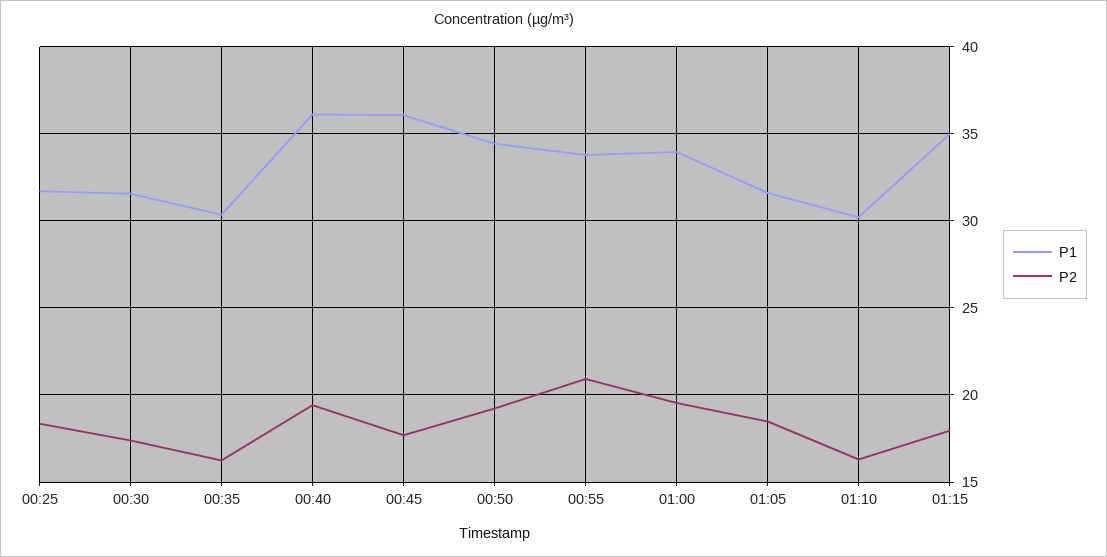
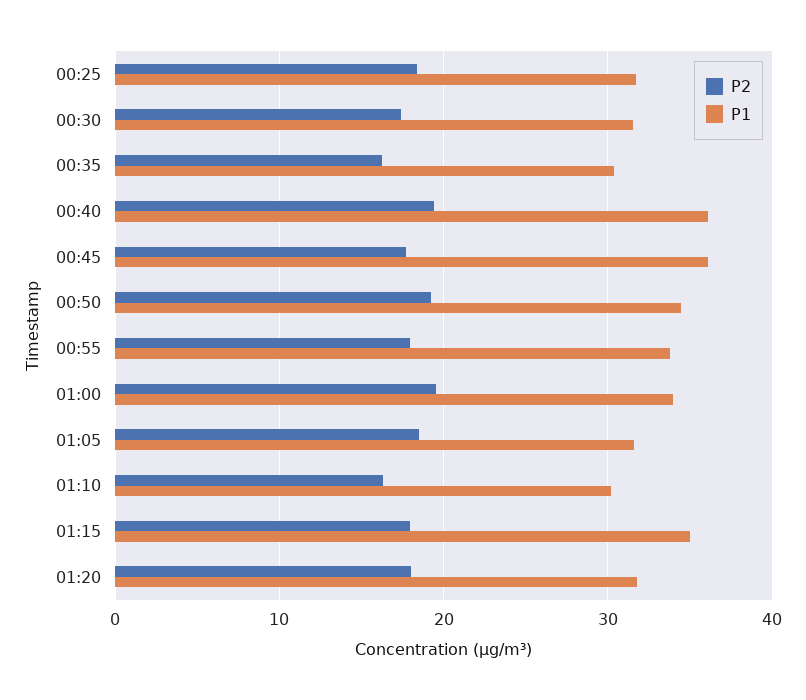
P2, 00:55: 21 -> 18
P2, 01:20: none -> 18
P1, 01:20: none -> 32

